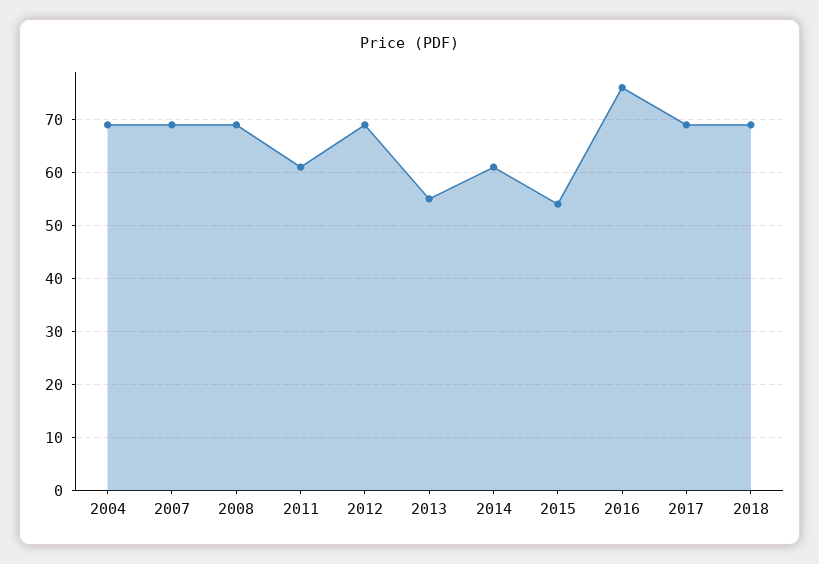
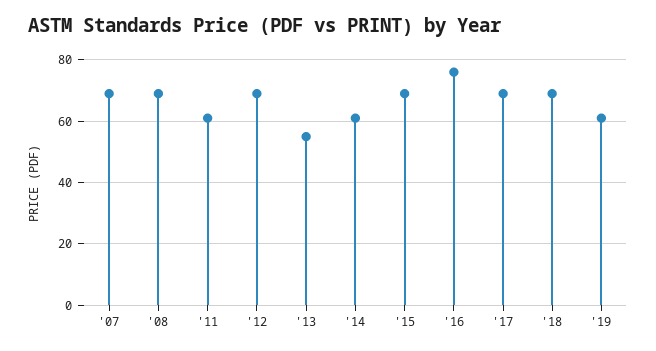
2004: 70 -> none
2015: 55 -> 70
'19: none -> 60

